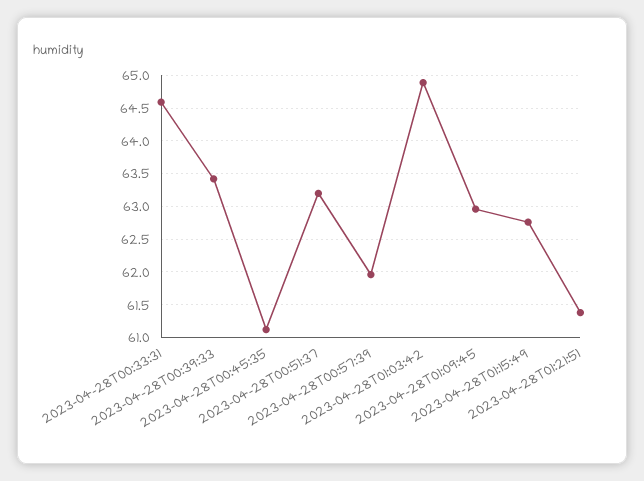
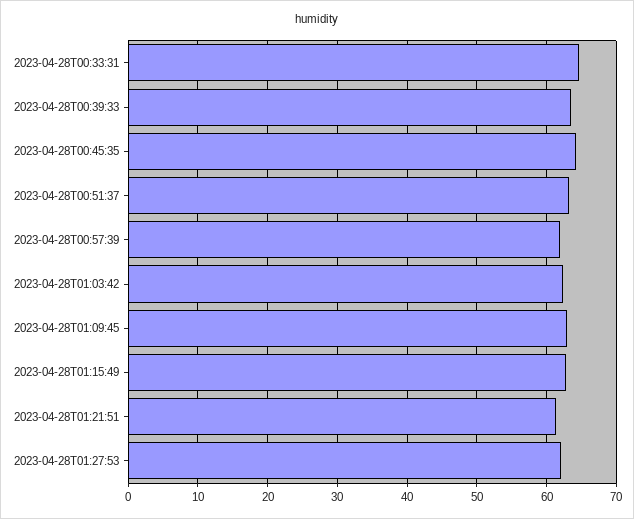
2023-04-28T00:45:35: 61.1 -> 64
2023-04-28T01:03:42: 64.9 -> 62
2023-04-28T01:27:53: none -> 62

